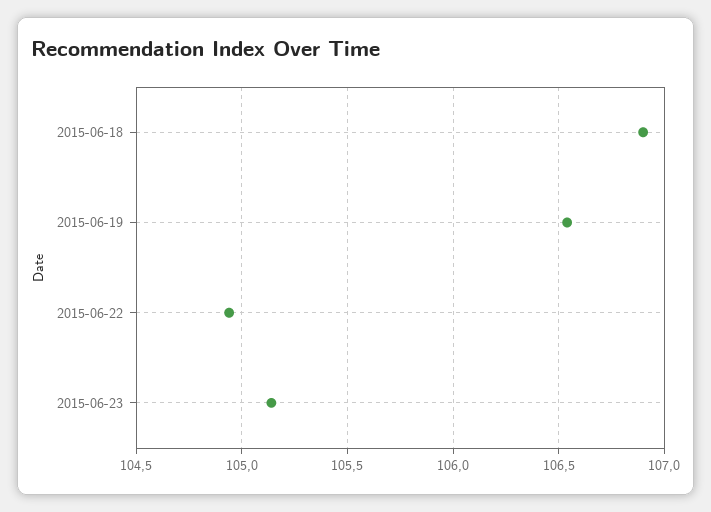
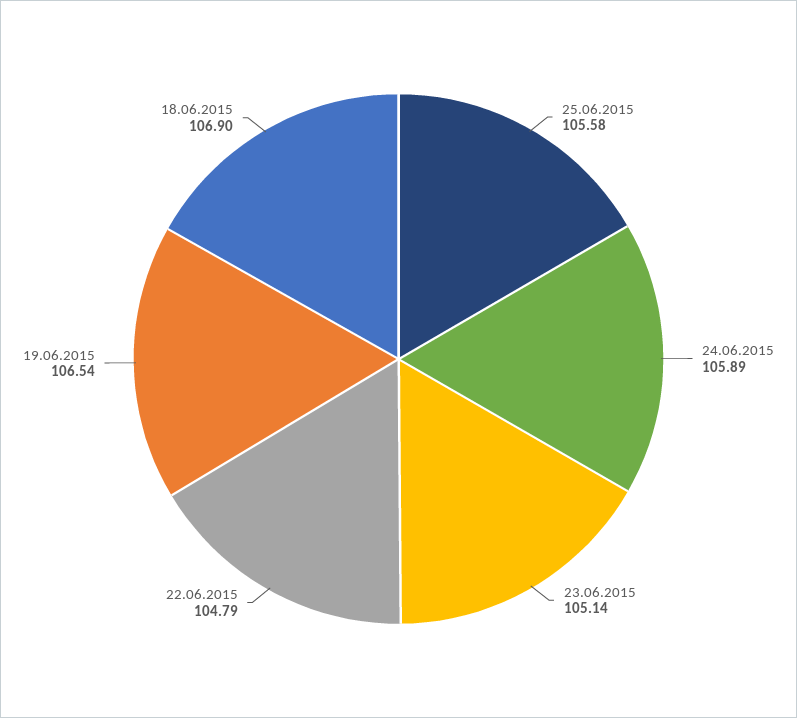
2015-06-22: 104.95 -> 104.79
25.06.2015: none -> 105.58
24.06.2015: none -> 105.89

